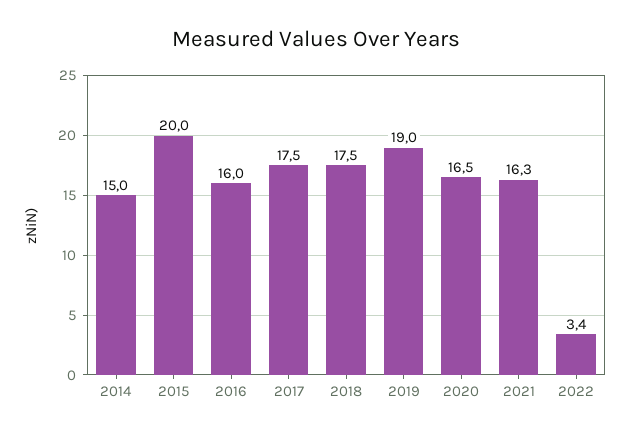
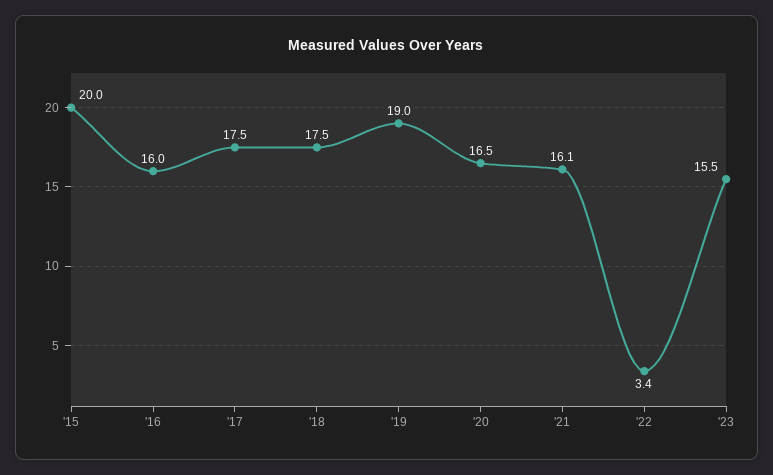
2014: 15 -> none
2021: 16.3 -> 16.1
'23: none -> 15.5

